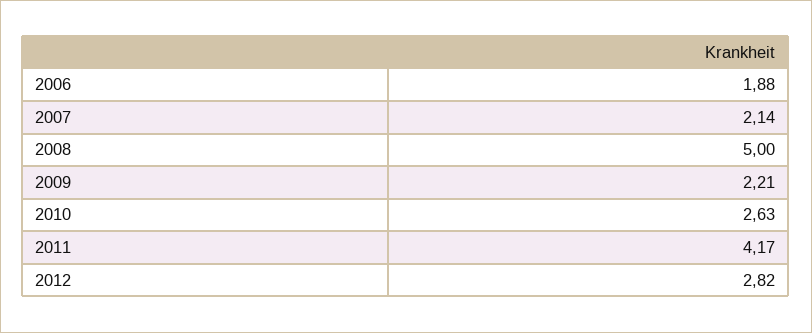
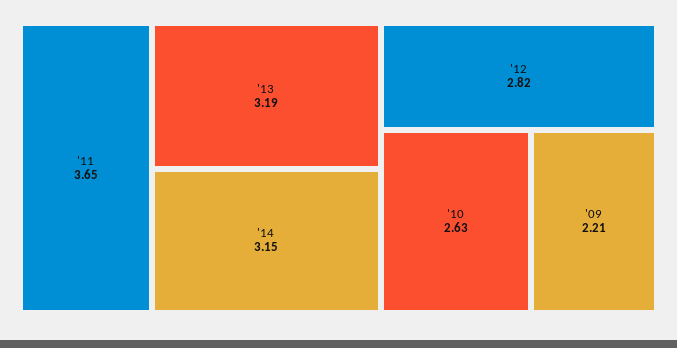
2006: 1.88 -> none
2007: 2.14 -> none
2008: 5 -> none
2011: 4.17 -> 3.65
'13: none -> 3.19
'14: none -> 3.15

